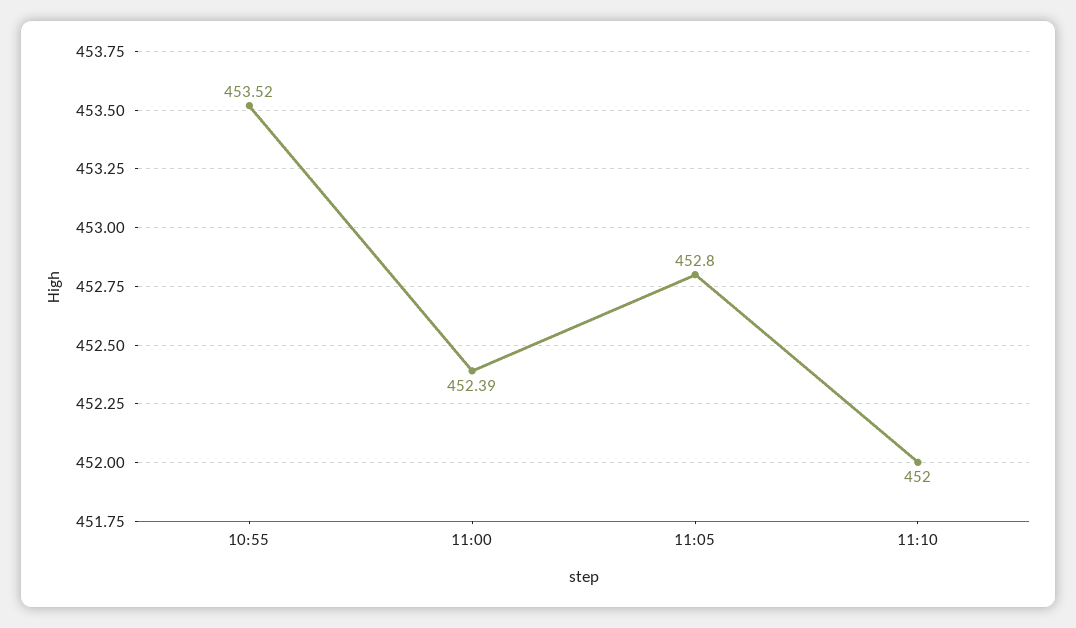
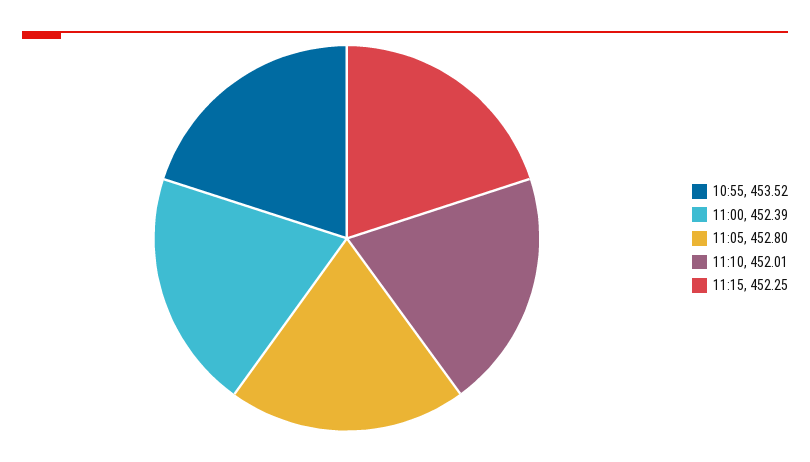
11:10: 452 -> 452.01
11:15: none -> 452.25

